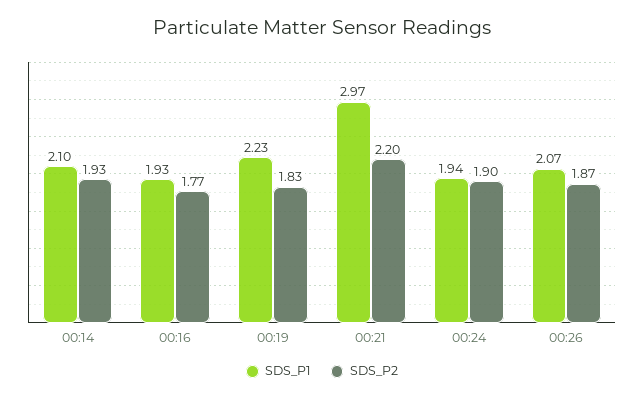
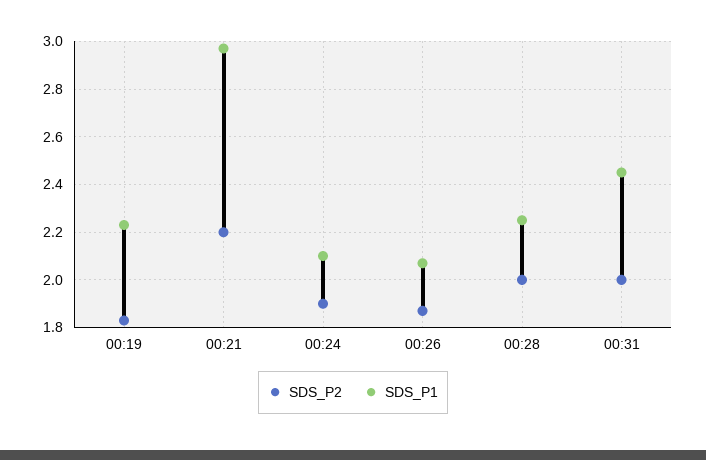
SDS_P1, 00:14: 2.1 -> none
SDS_P2, 00:14: 1.93 -> none
SDS_P1, 00:16: 1.93 -> none
SDS_P2, 00:16: 1.77 -> none
SDS_P1, 00:24: 1.94 -> 2.1
SDS_P2, 00:28: none -> 2
SDS_P1, 00:28: none -> 2.25
SDS_P2, 00:31: none -> 2
SDS_P1, 00:31: none -> 2.45

